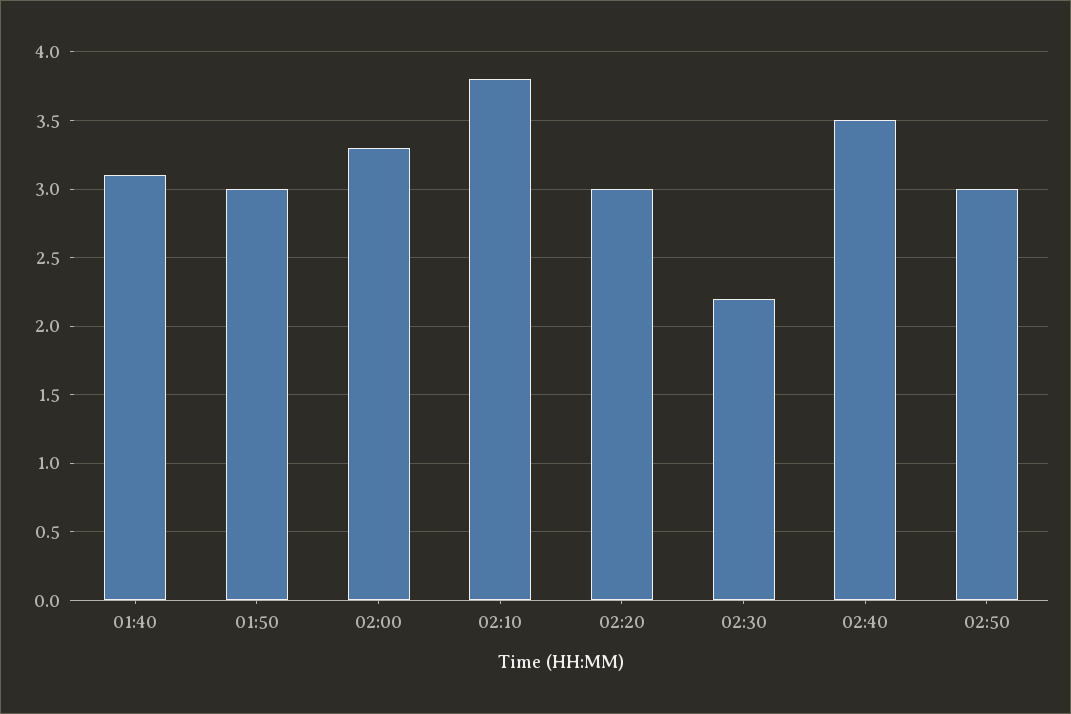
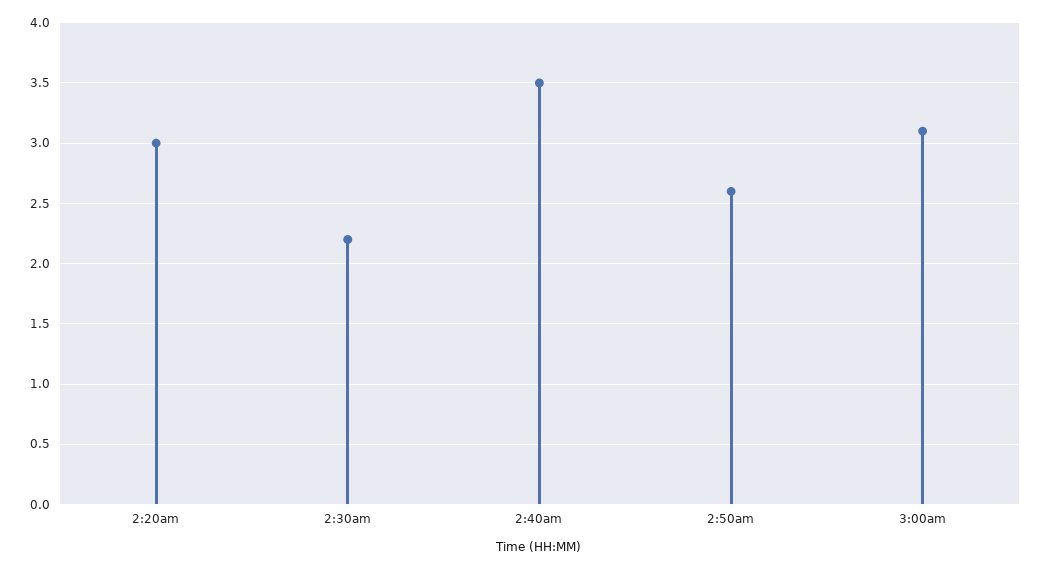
01:40: 3.1 -> none
01:50: 3 -> none
02:00: 3.3 -> none
02:10: 3.8 -> none
02:50: 3 -> 2.6
3:00am: none -> 3.1

